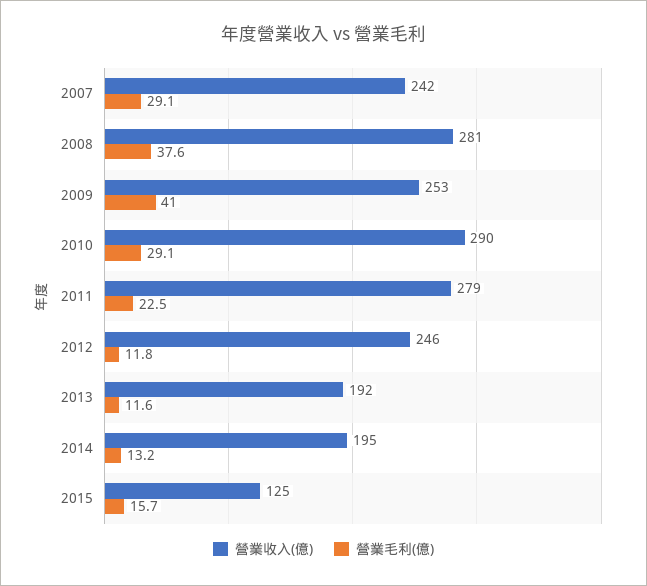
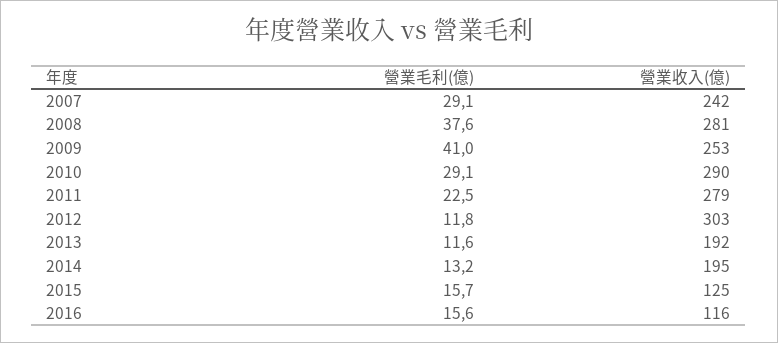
營業收入(億), 2012: 246 -> 303
營業毛利(億), 2016: none -> 15.6
營業收入(億), 2016: none -> 116

